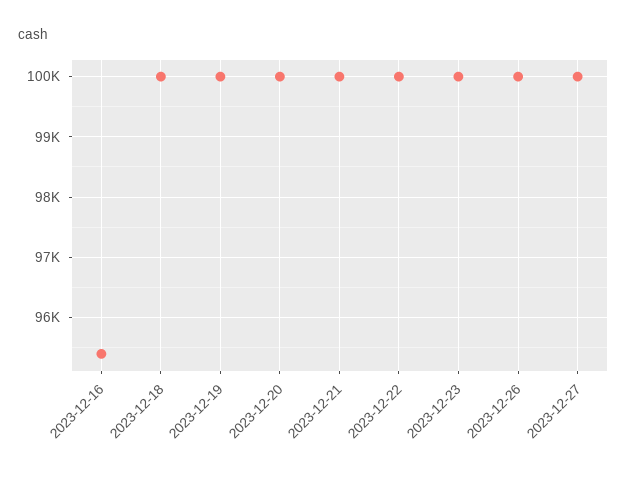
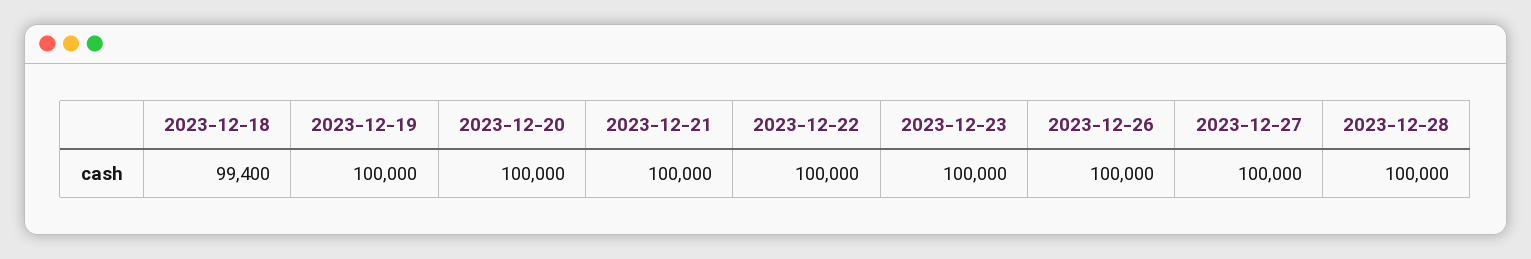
2023-12-16: 95400 -> none
2023-12-18: 100000 -> 99400
2023-12-28: none -> 100000

